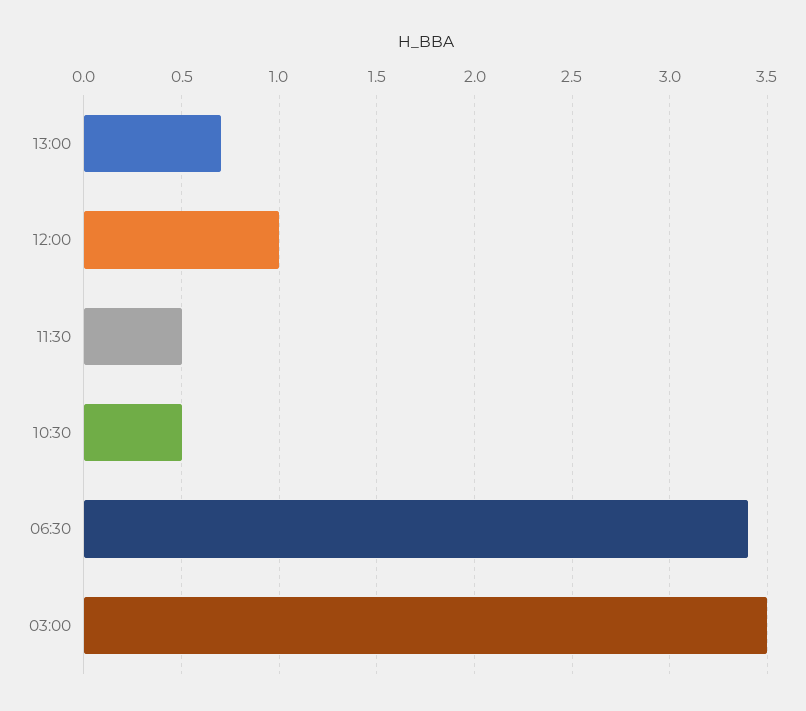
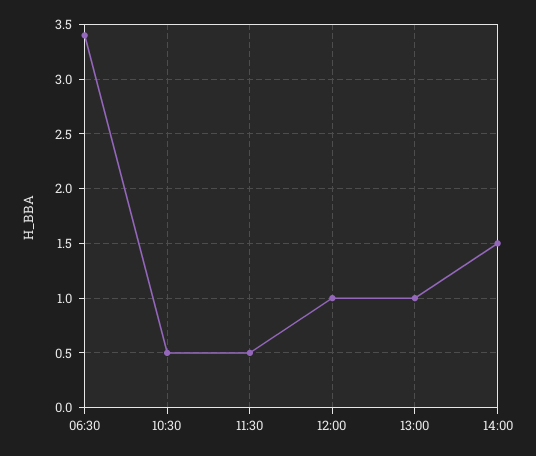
13:00: 0.7 -> 1
03:00: 3.5 -> none
14:00: none -> 1.5

